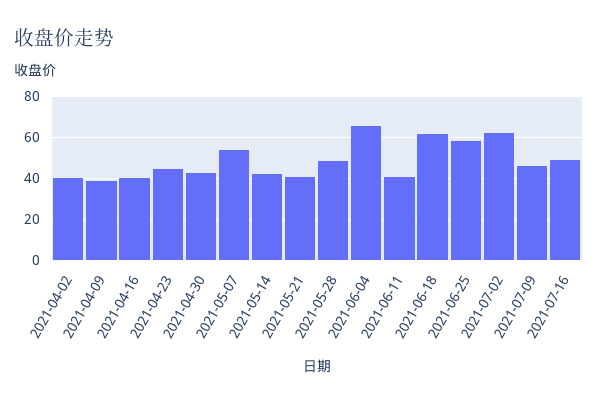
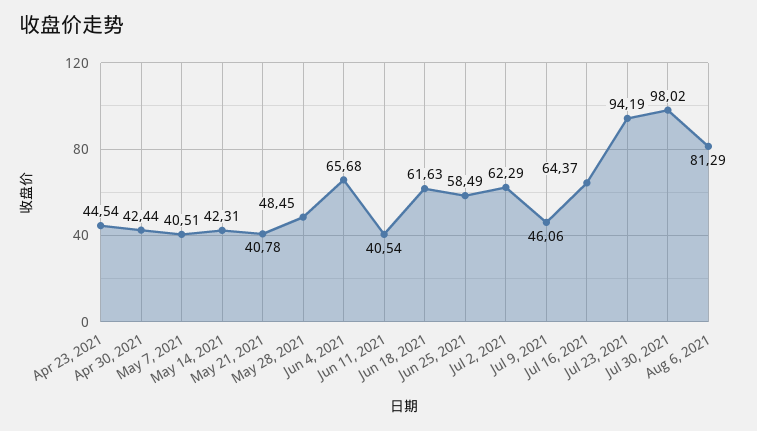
2021-04-02: 40 -> none
2021-04-09: 40 -> none
2021-04-16: 40 -> none
2021-05-07: 55 -> 40.51
2021-07-16: 50 -> 64.37
Jul 23, 2021: none -> 94.19
Jul 30, 2021: none -> 98.02
Aug 6, 2021: none -> 81.29

